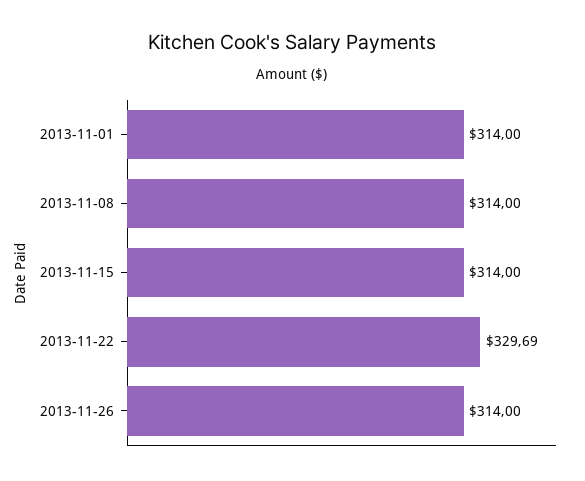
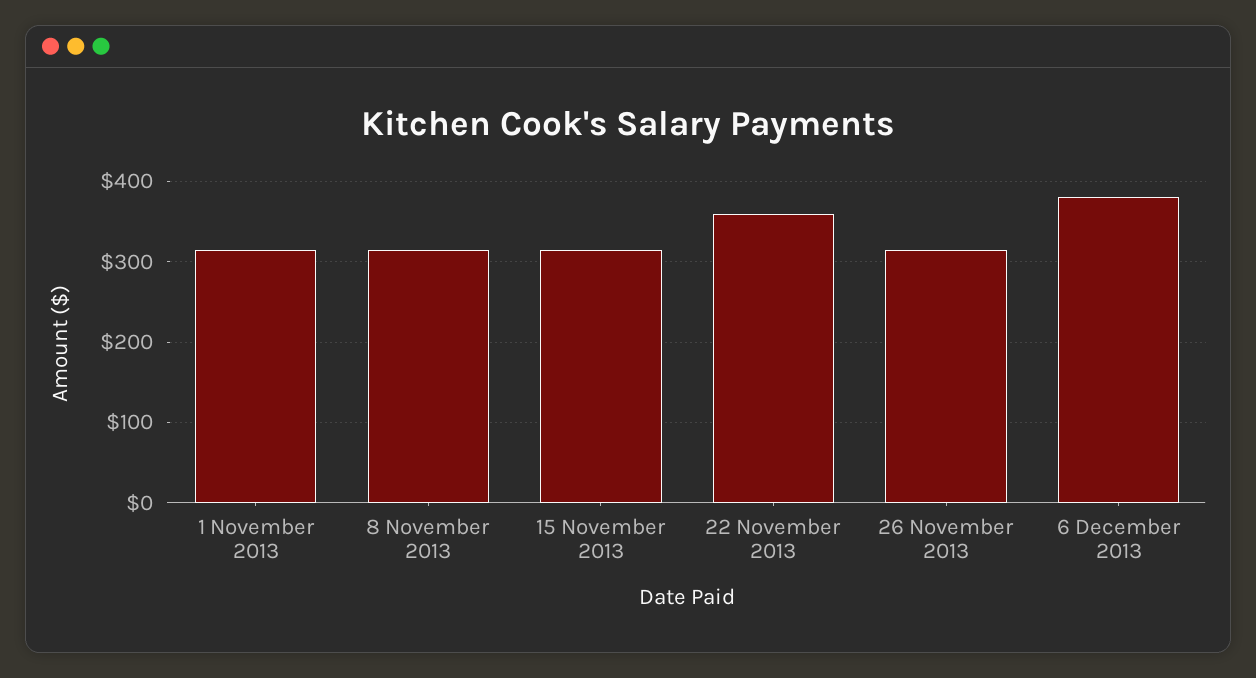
2013-11-22: 329.69 -> 360
6 December 2013: none -> 380

